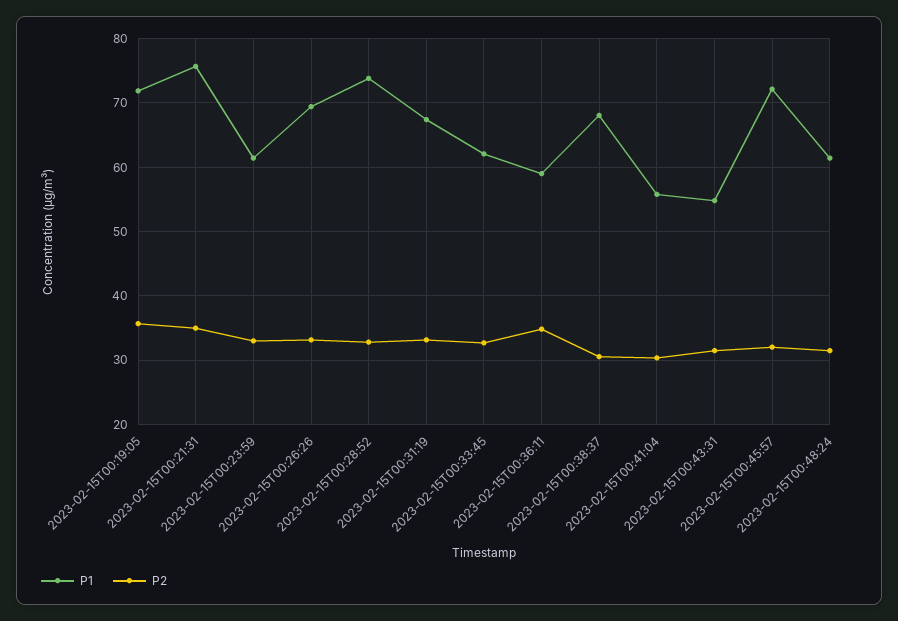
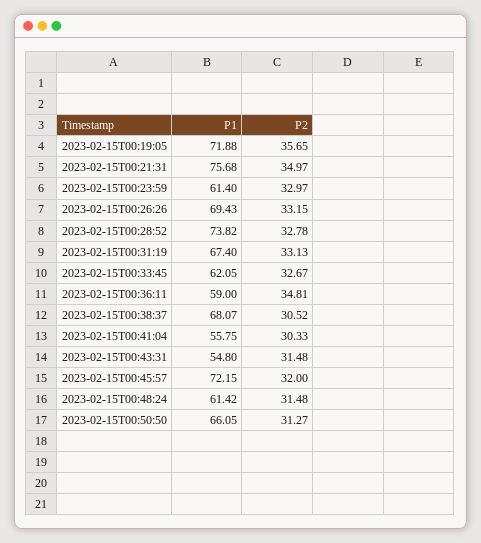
P1, 2023-02-15T00:50:50: none -> 66.05
P2, 2023-02-15T00:50:50: none -> 31.27

